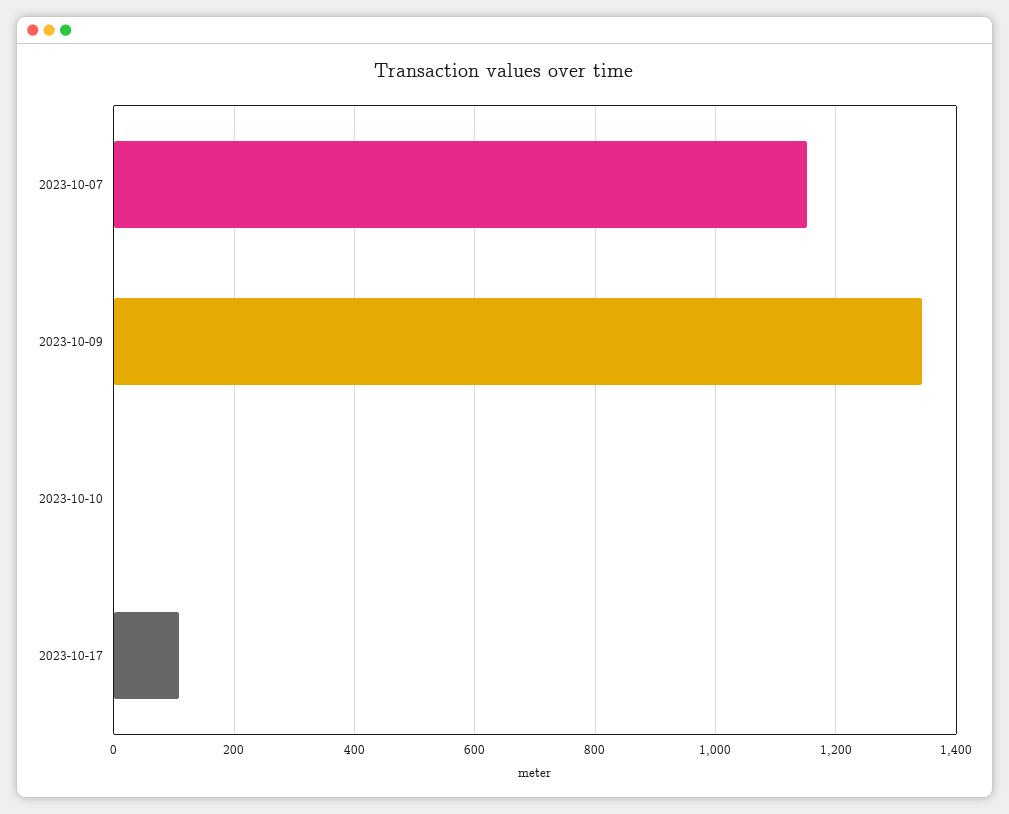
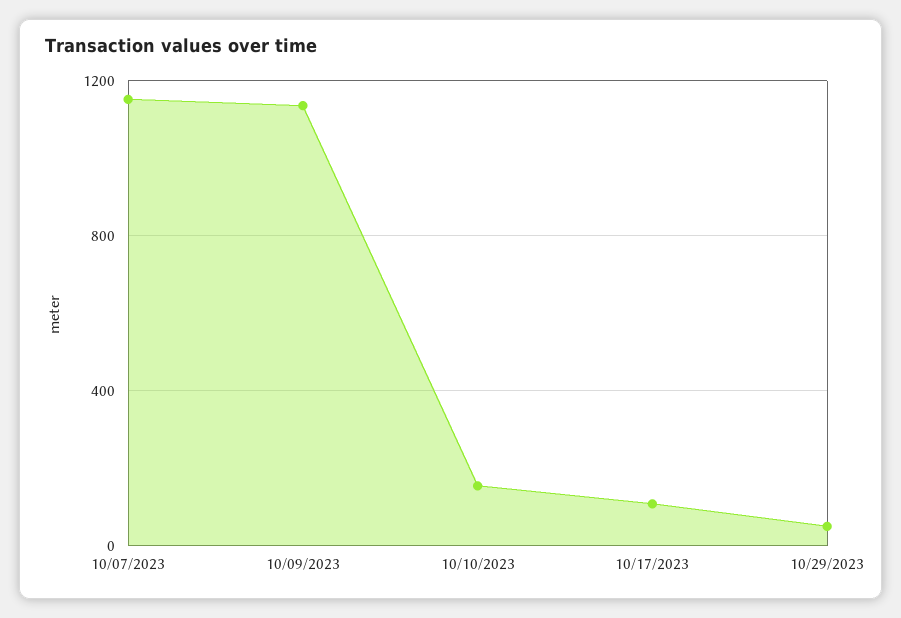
2023-10-09: 1340 -> 1150
2023-10-10: 0 -> 150
10/29/2023: none -> 50

